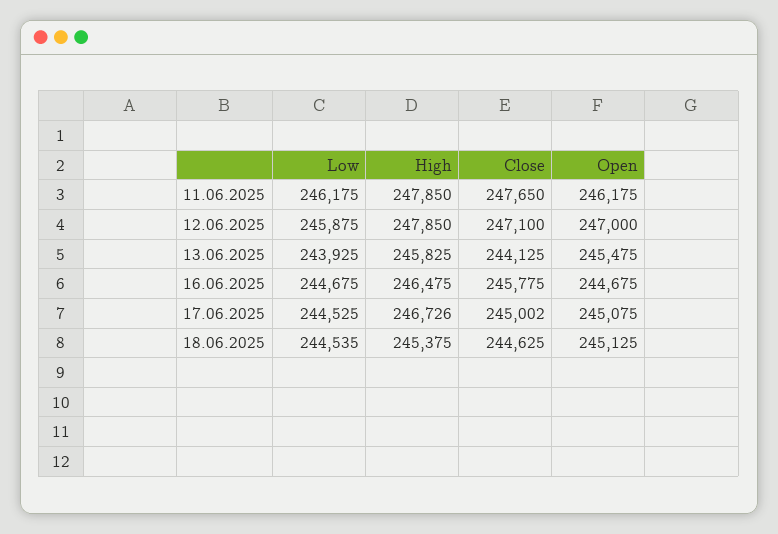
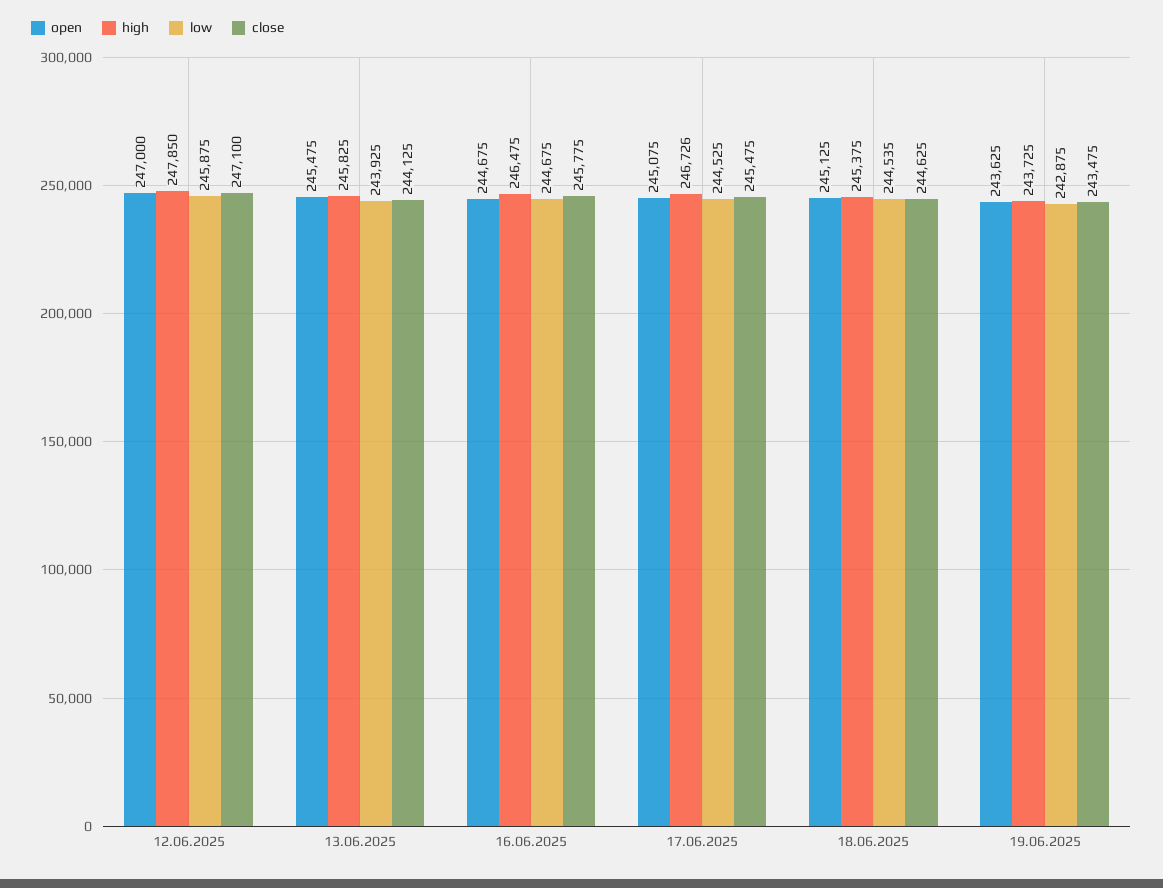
Low, 11.06.2025: 246175 -> none
High, 11.06.2025: 247850 -> none
Close, 11.06.2025: 247650 -> none
Open, 11.06.2025: 246175 -> none
Close, 17.06.2025: 245002 -> 245475
Open, 19.06.2025: none -> 243625
High, 19.06.2025: none -> 243725
Low, 19.06.2025: none -> 242875
Close, 19.06.2025: none -> 243475

